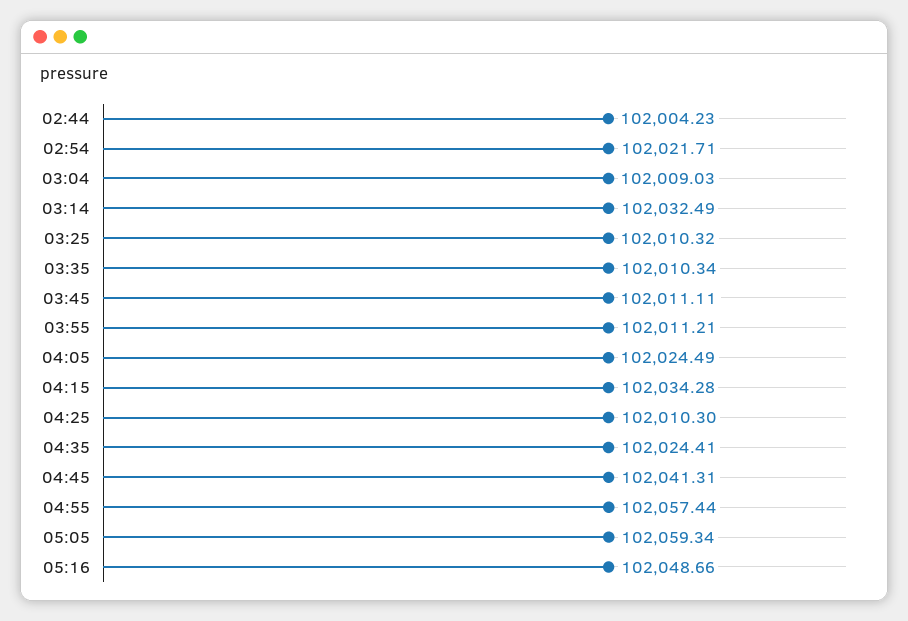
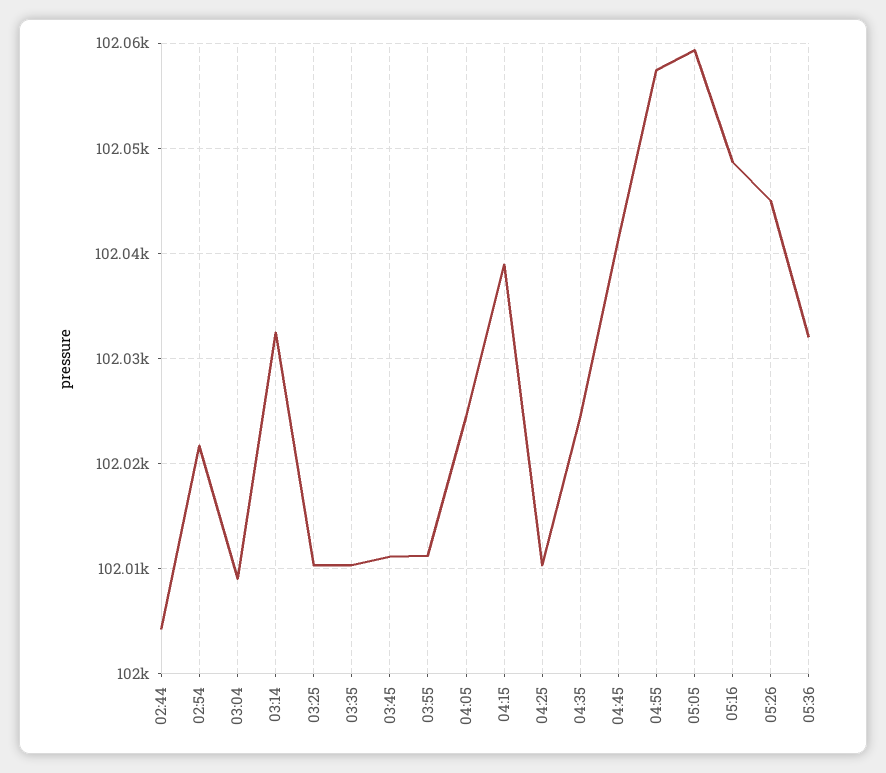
04:15: 102034.28 -> 102039
05:26: none -> 102045
05:36: none -> 102032

